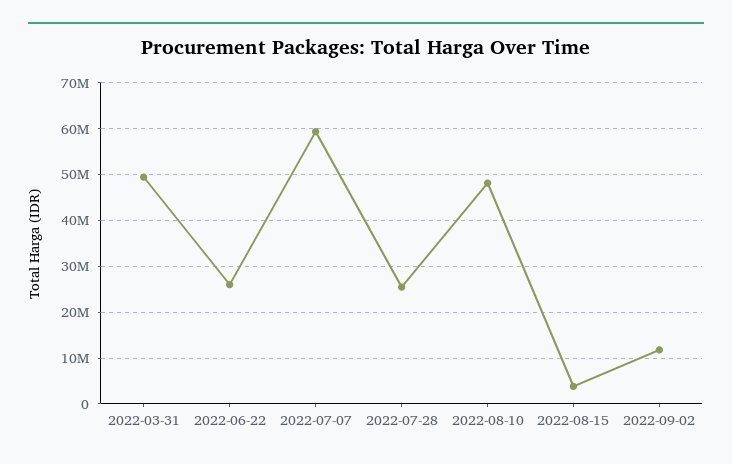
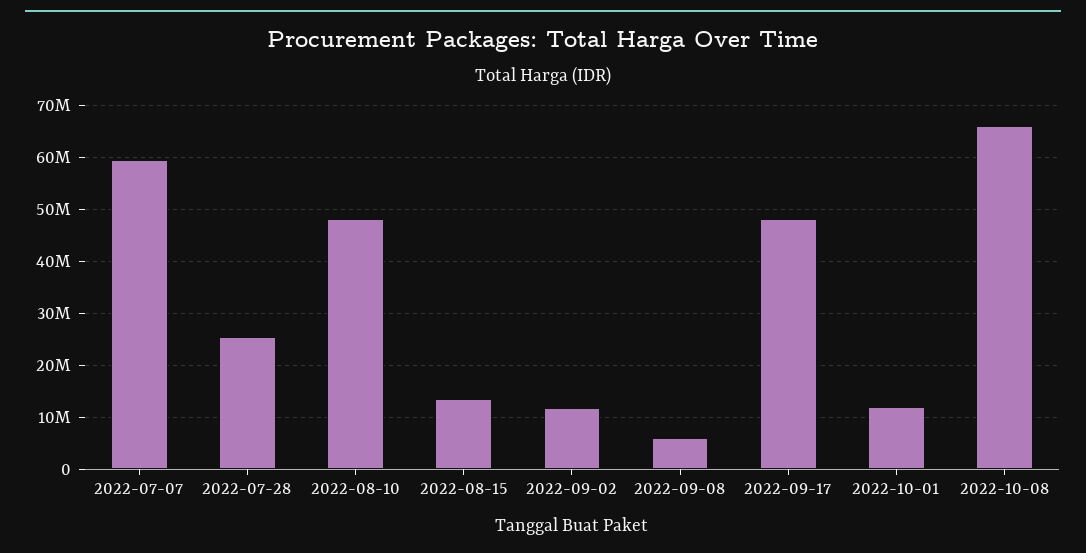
2022-03-31: 50000000 -> none
2022-06-22: 26000000 -> none
2022-08-15: 4000000 -> 14000000
2022-09-08: none -> 6000000
2022-09-17: none -> 48000000
2022-10-01: none -> 12000000
2022-10-08: none -> 66000000

